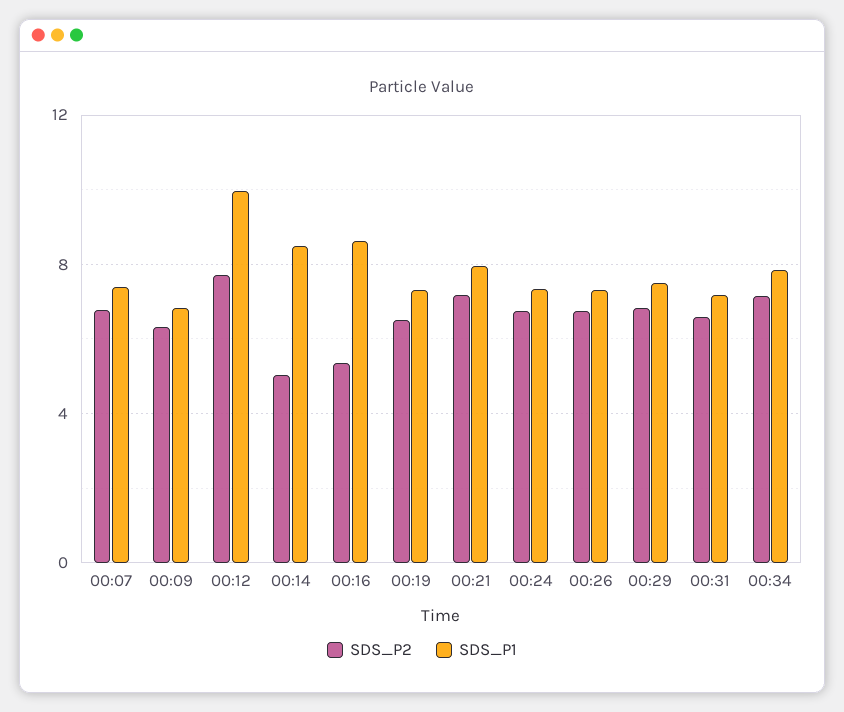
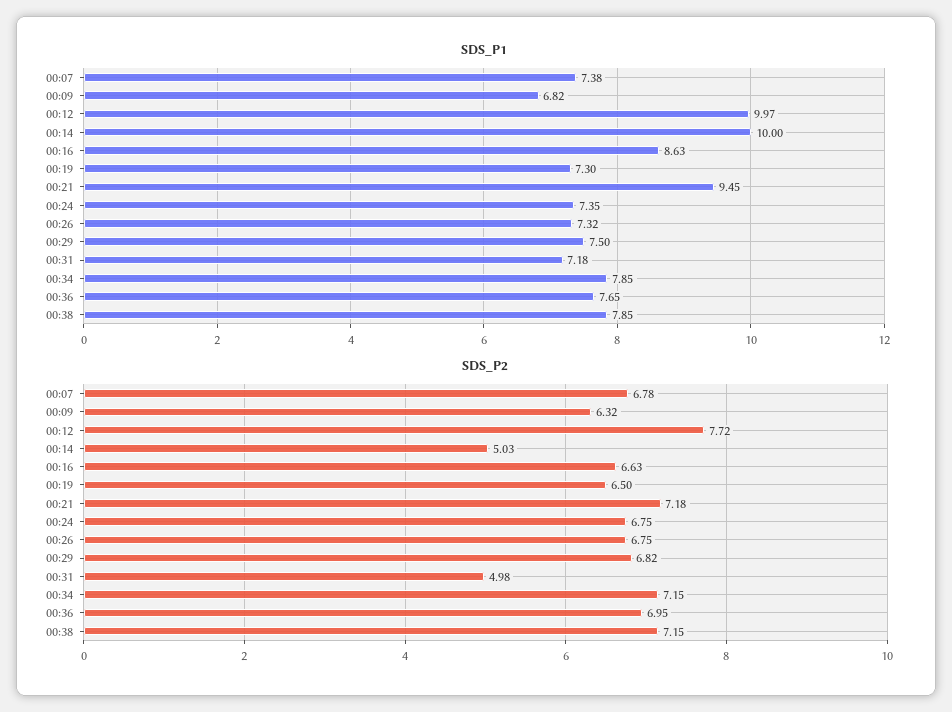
SDS_P1, 00:14: 8.5 -> 10
SDS_P2, 00:16: 5.5 -> 6.63
SDS_P1, 00:21: 8 -> 9.45
SDS_P2, 00:31: 6.5 -> 4.98
SDS_P1, 00:36: none -> 7.65
SDS_P1, 00:38: none -> 7.85
SDS_P2, 00:36: none -> 6.95
SDS_P2, 00:38: none -> 7.15

